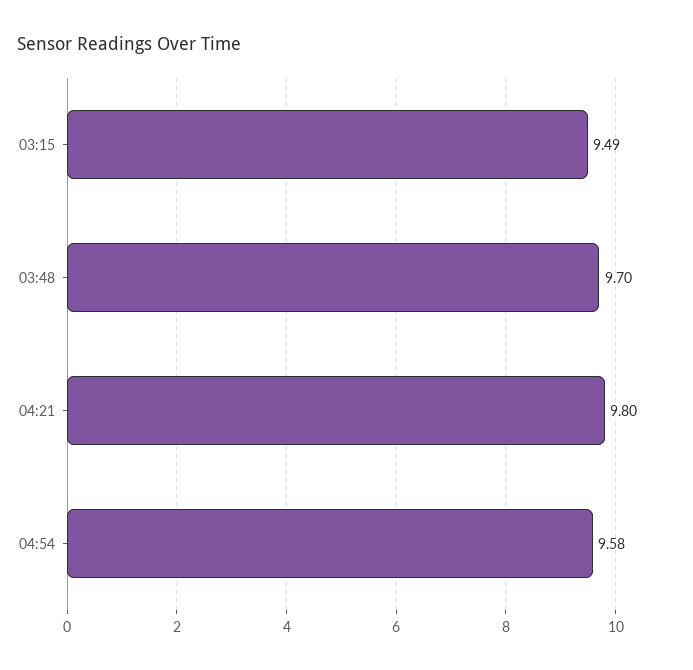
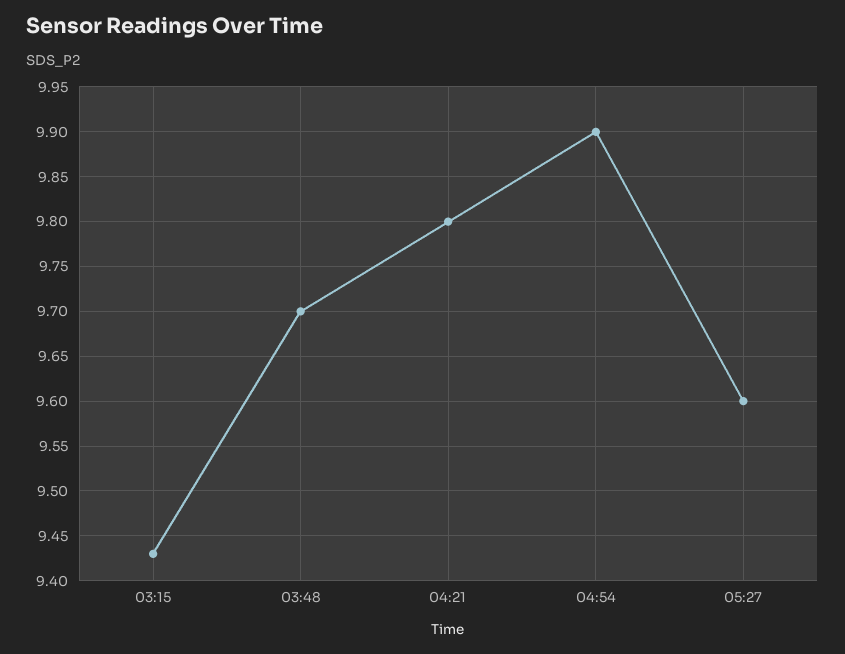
03:15: 9.49 -> 9.43
04:54: 9.58 -> 9.9
05:27: none -> 9.6

